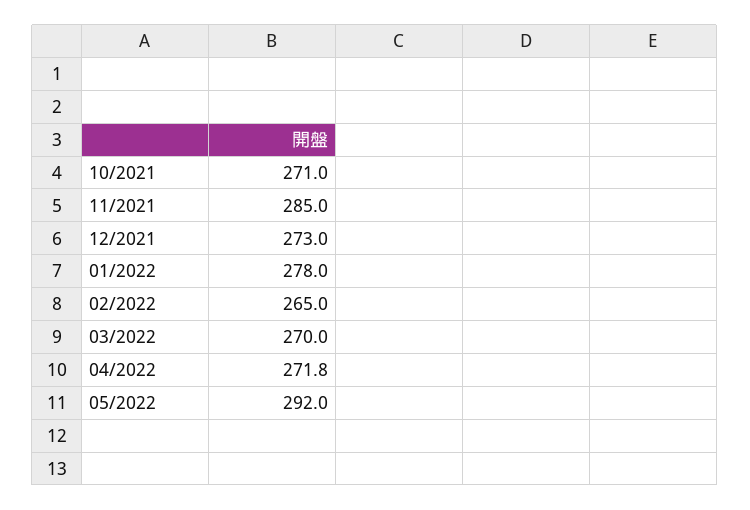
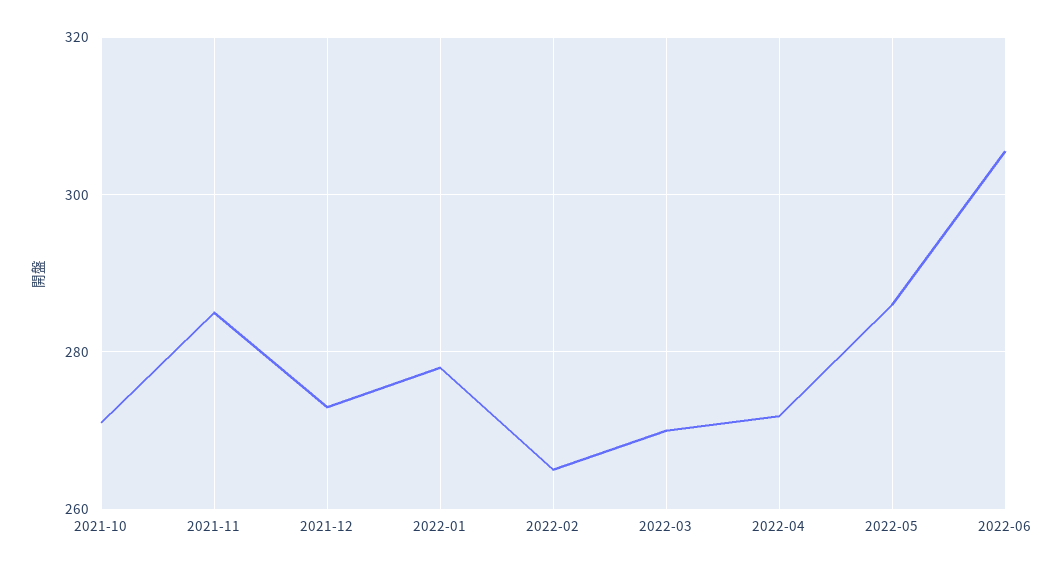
05/2022: 292 -> 286
2022-06: none -> 306

